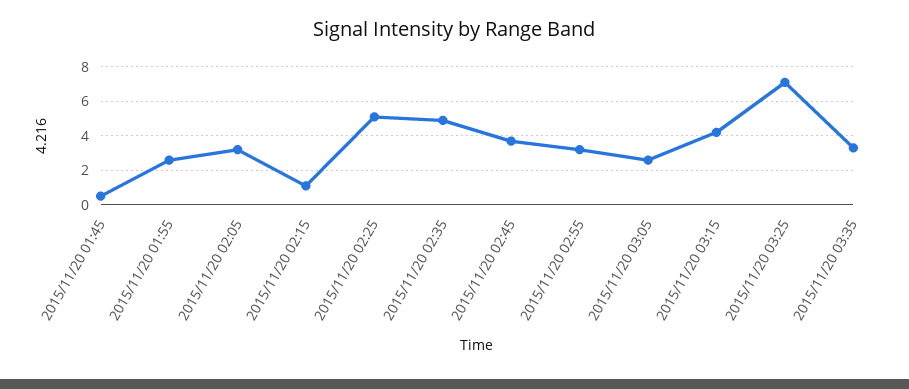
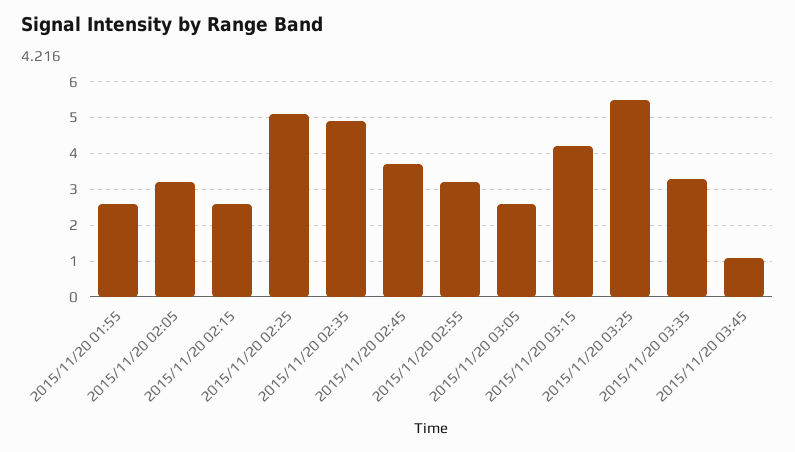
2015/11/20 01:45: 0.5 -> none
2015/11/20 02:15: 1 -> 2.5
2015/11/20 03:25: 7 -> 5.5
2015/11/20 03:45: none -> 1

